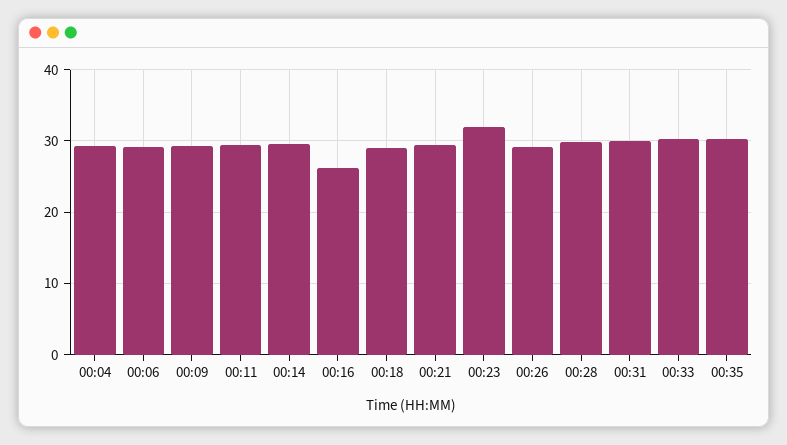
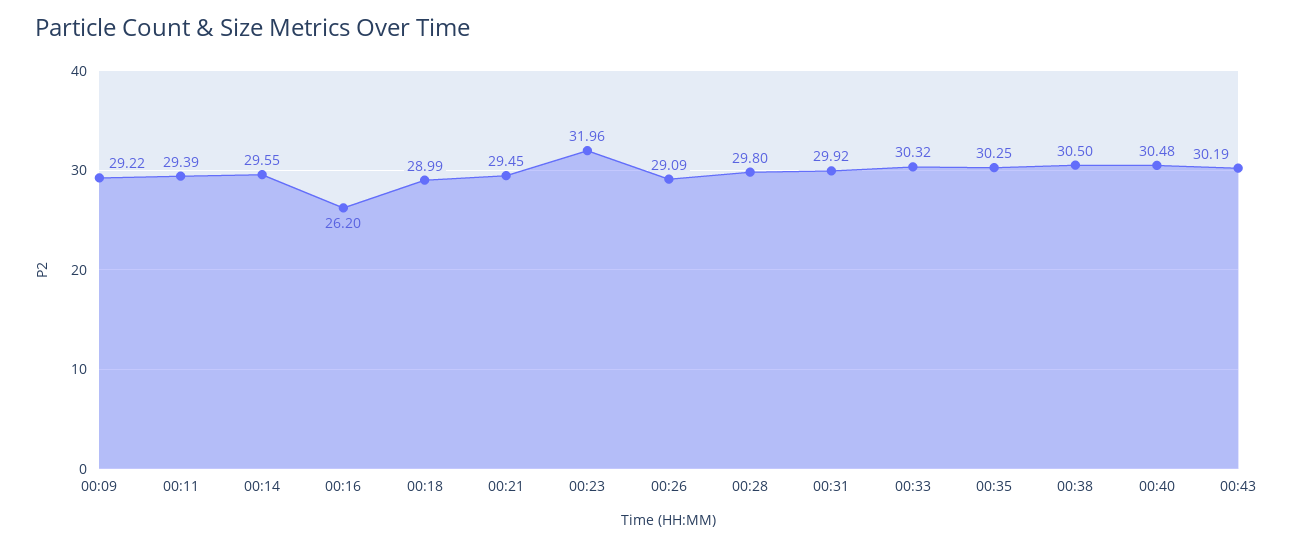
00:04: 29 -> none
00:06: 29 -> none
00:38: none -> 30.5
00:40: none -> 30.48
00:43: none -> 30.19

